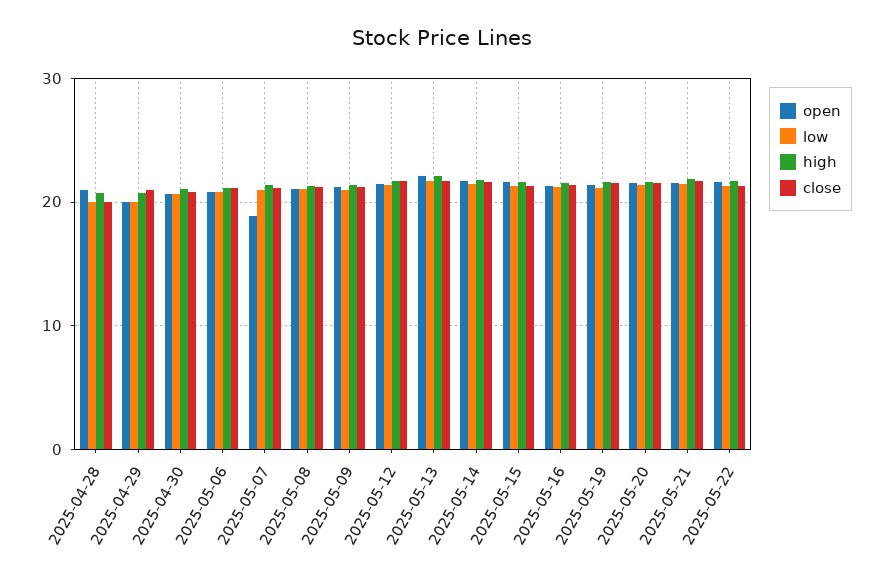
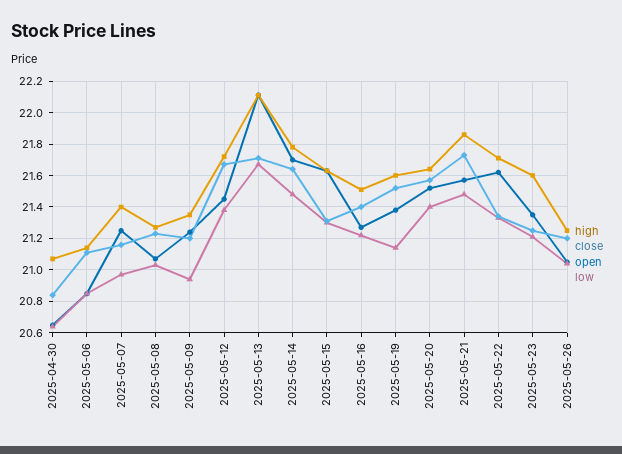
open, 2025-04-28: 21 -> none
low, 2025-04-28: 20 -> none
high, 2025-04-28: 21 -> none
close, 2025-04-28: 20 -> none
open, 2025-04-29: 20 -> none
low, 2025-04-29: 20 -> none
high, 2025-04-29: 21 -> none
close, 2025-04-29: 21 -> none
open, 2025-05-07: 19 -> 21.25
high, 2025-05-23: none -> 21.6
close, 2025-05-23: none -> 21.25
open, 2025-05-23: none -> 21.35
low, 2025-05-23: none -> 21.2
high, 2025-05-26: none -> 21.25
close, 2025-05-26: none -> 21.2
open, 2025-05-26: none -> 21.05
low, 2025-05-26: none -> 21.05

